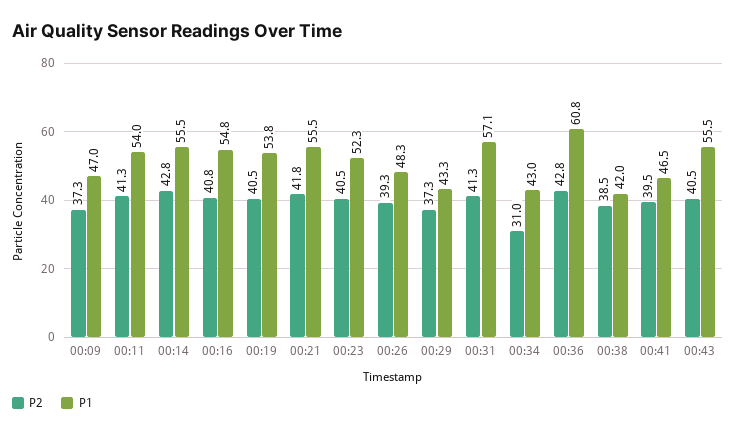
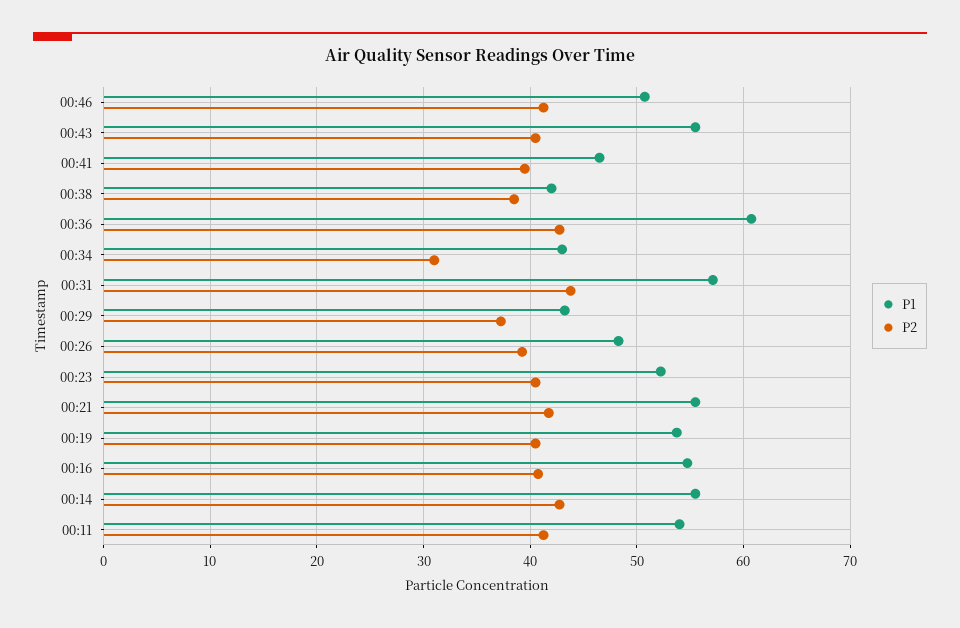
P2, 00:09: 37.3 -> none
P1, 00:09: 47 -> none
P2, 00:31: 41.3 -> 44
P1, 00:46: none -> 51
P2, 00:46: none -> 41

